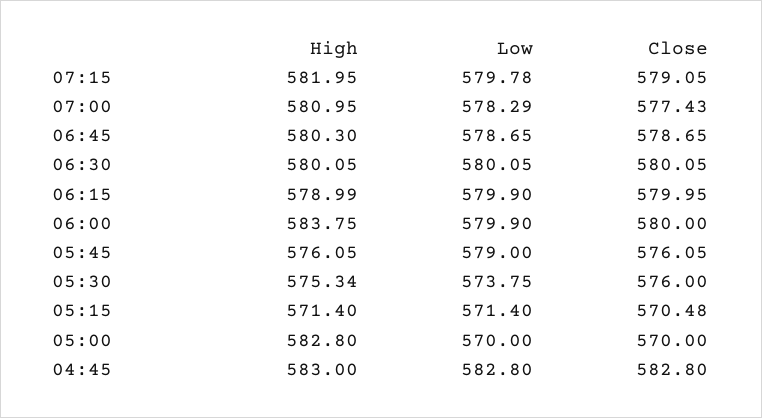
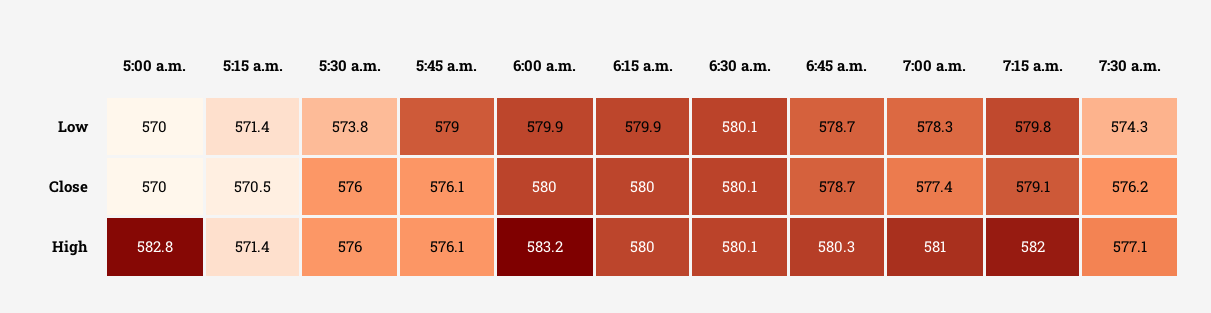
High, 06:15: 578.99 -> 580
High, 06:00: 583.75 -> 583.2
High, 05:30: 575.34 -> 576
High, 04:45: 583 -> none
Low, 04:45: 582.8 -> none
Close, 04:45: 582.8 -> none
Low, 7:30 a.m.: none -> 574.3
Close, 7:30 a.m.: none -> 576.2
High, 7:30 a.m.: none -> 577.1

